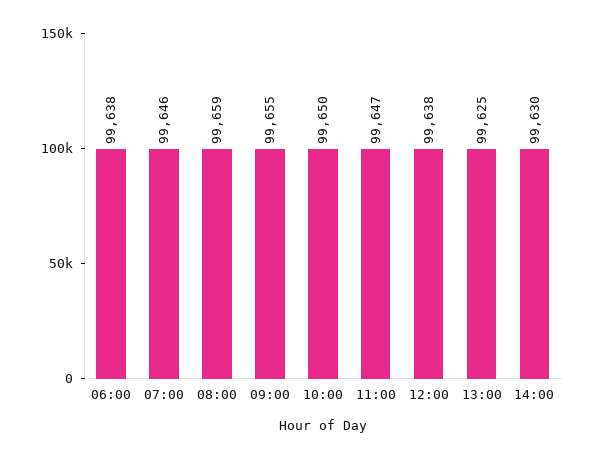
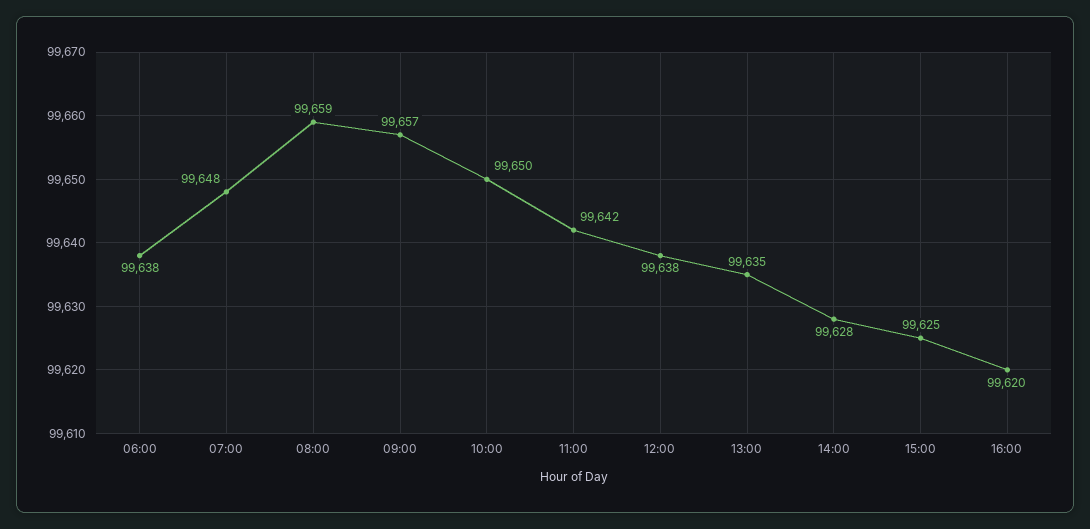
07:00: 99646 -> 99648
09:00: 99655 -> 99657
11:00: 99647 -> 99642
13:00: 99625 -> 99635
14:00: 99630 -> 99628
15:00: none -> 99625
16:00: none -> 99620

